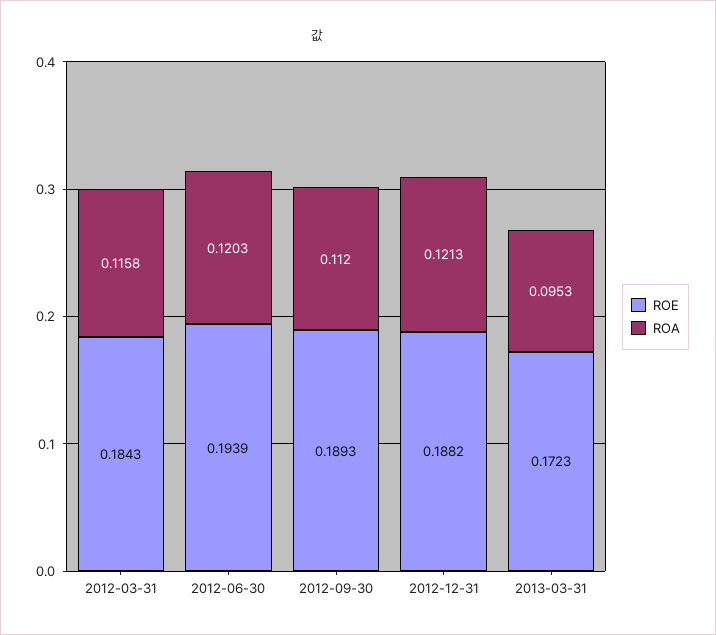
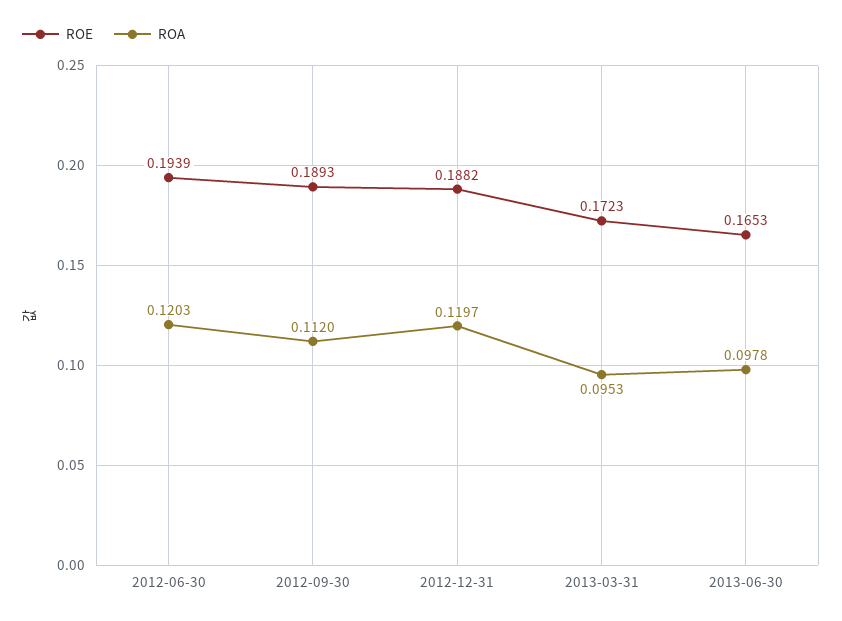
ROE, 2012-03-31: 0.1843 -> none
ROA, 2012-03-31: 0.1158 -> none
ROA, 2012-12-31: 0.1213 -> 0.1197
ROE, 2013-06-30: none -> 0.1653
ROA, 2013-06-30: none -> 0.0978

